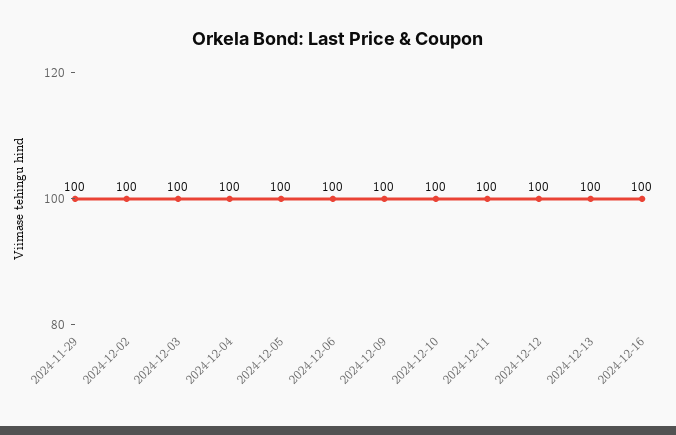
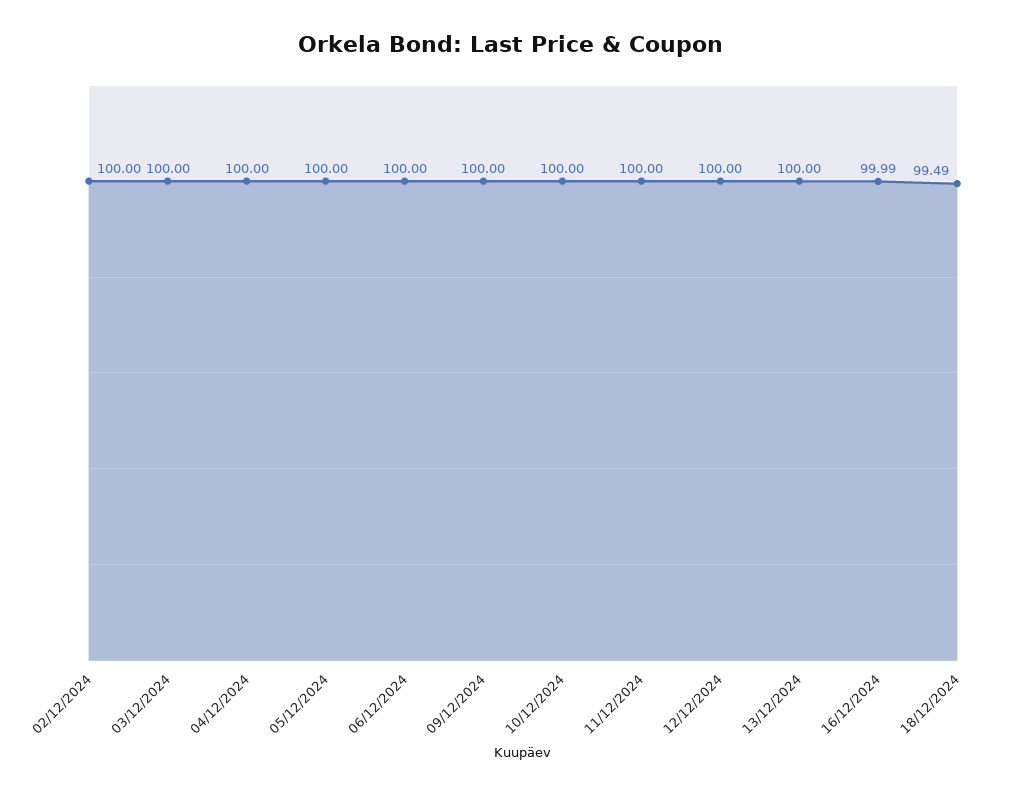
2024-11-29: 100 -> none
2024-12-16: 100 -> 99.99
18/12/2024: none -> 99.49

